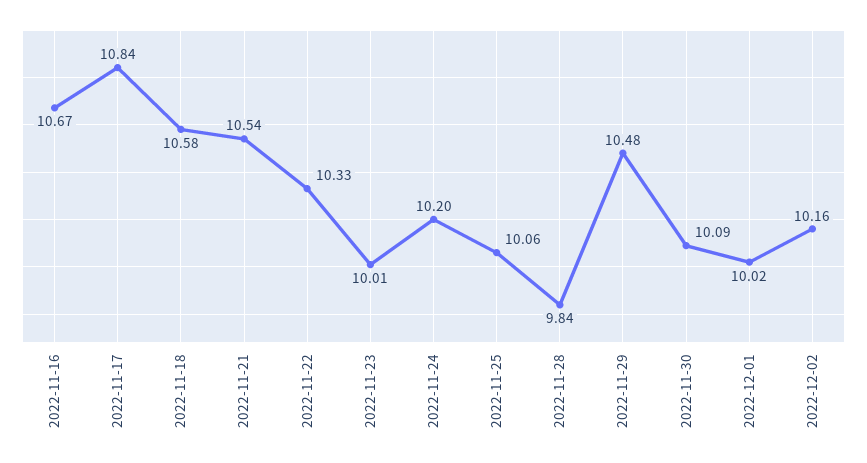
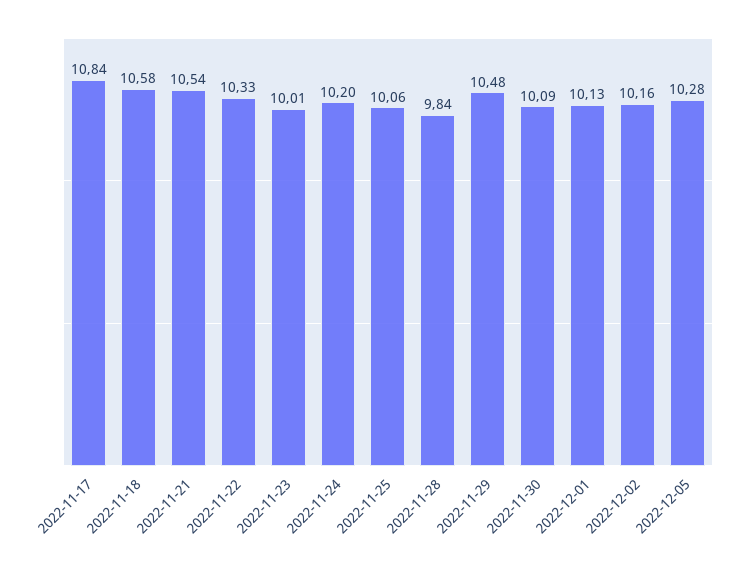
2022-11-16: 10.67 -> none
2022-12-01: 10.02 -> 10.13
2022-12-05: none -> 10.28

